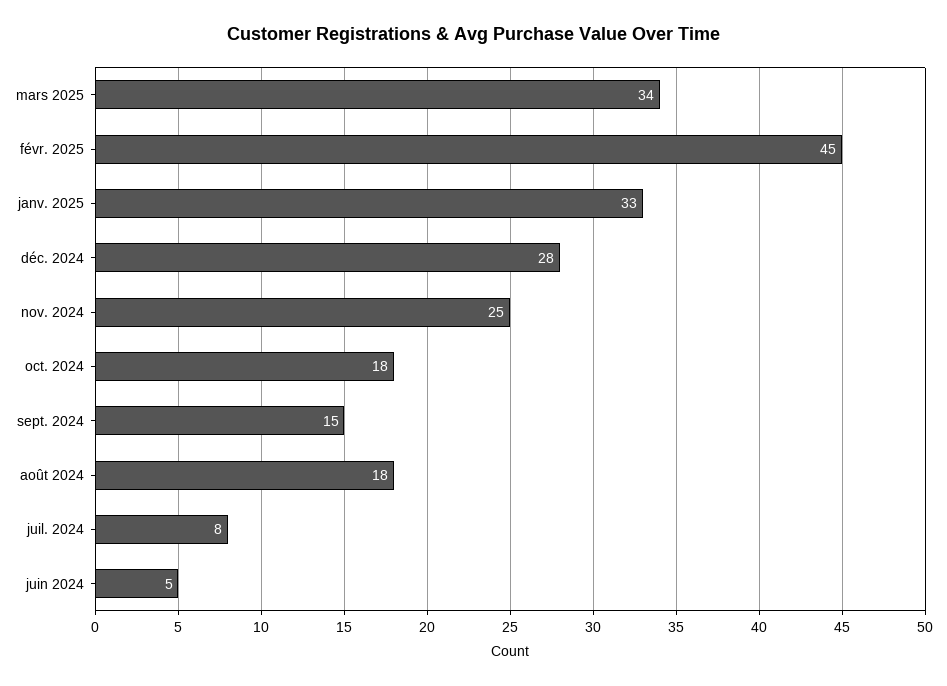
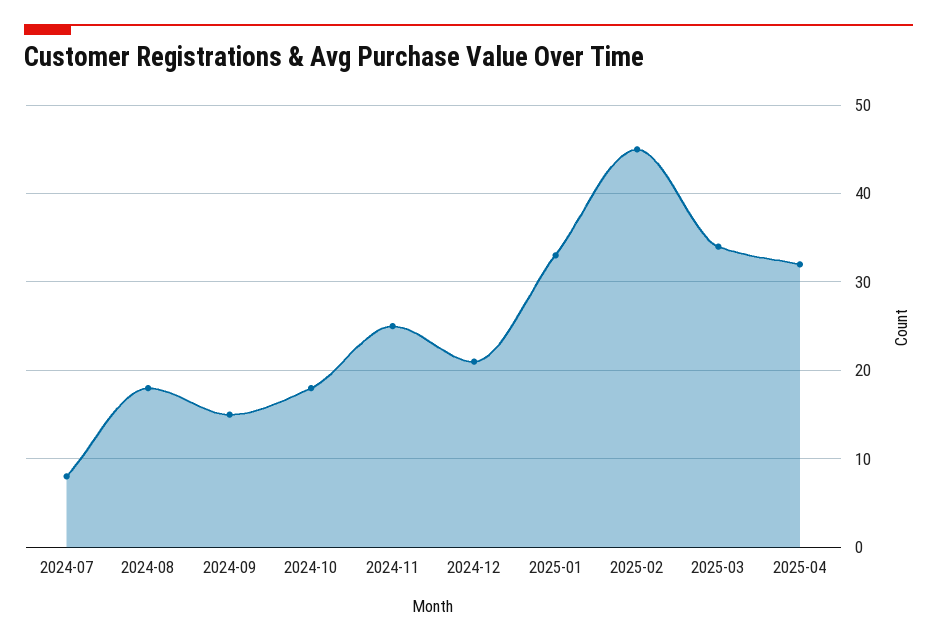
déc. 2024: 28 -> 21
juin 2024: 5 -> none
2025-04: none -> 32

